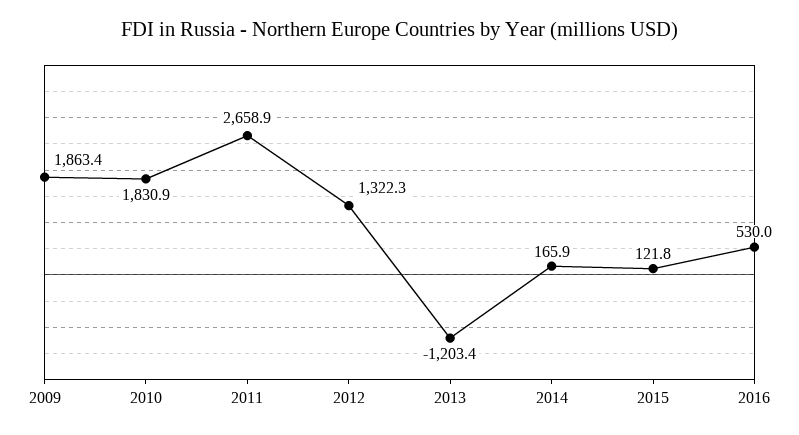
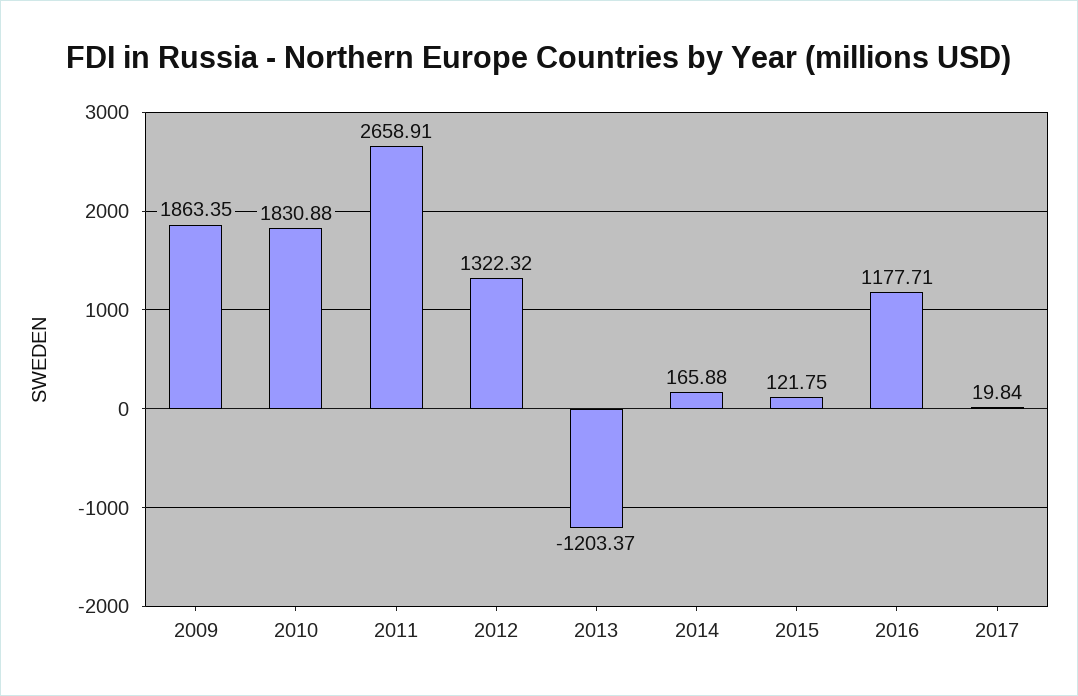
2016: 530 -> 1177.71
2017: none -> 19.84

